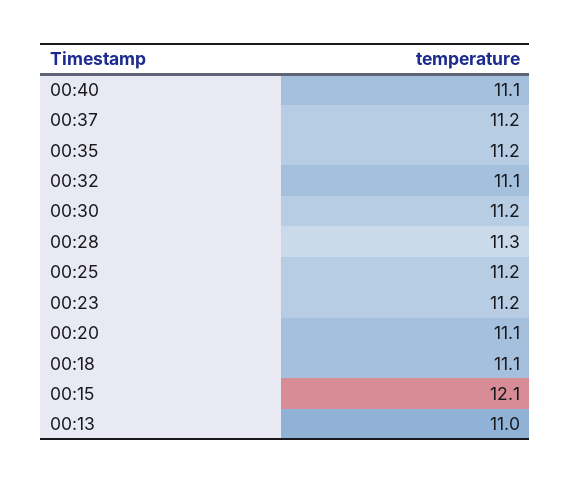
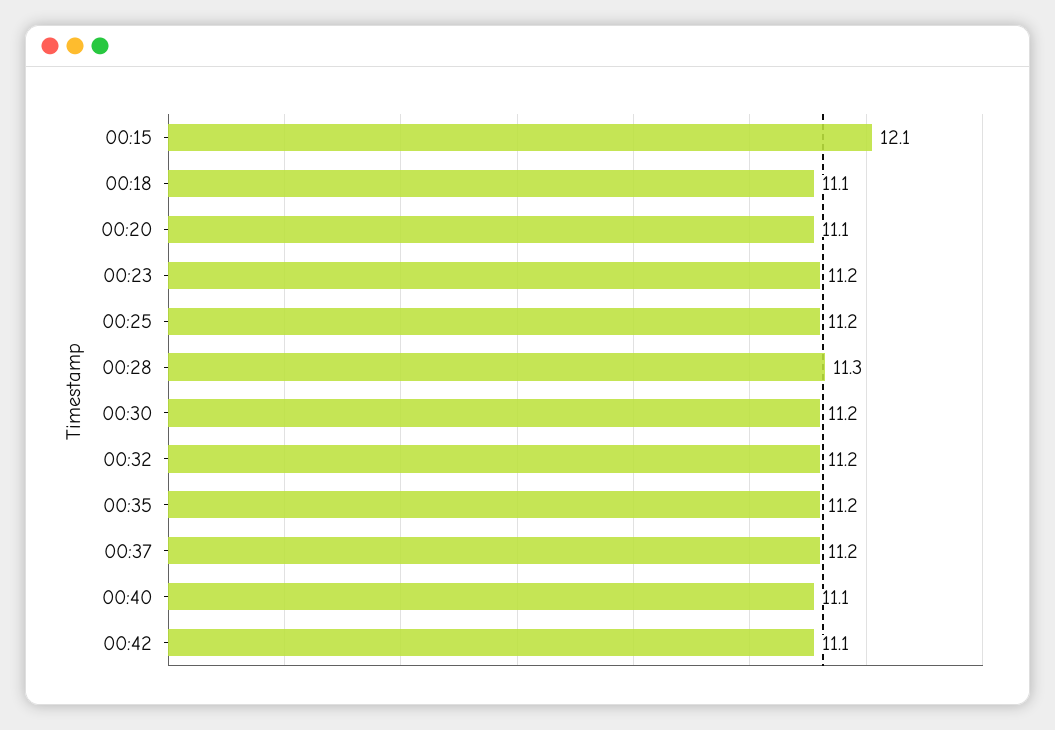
00:32: 11.1 -> 11.2
00:13: 11 -> none
00:42: none -> 11.1

